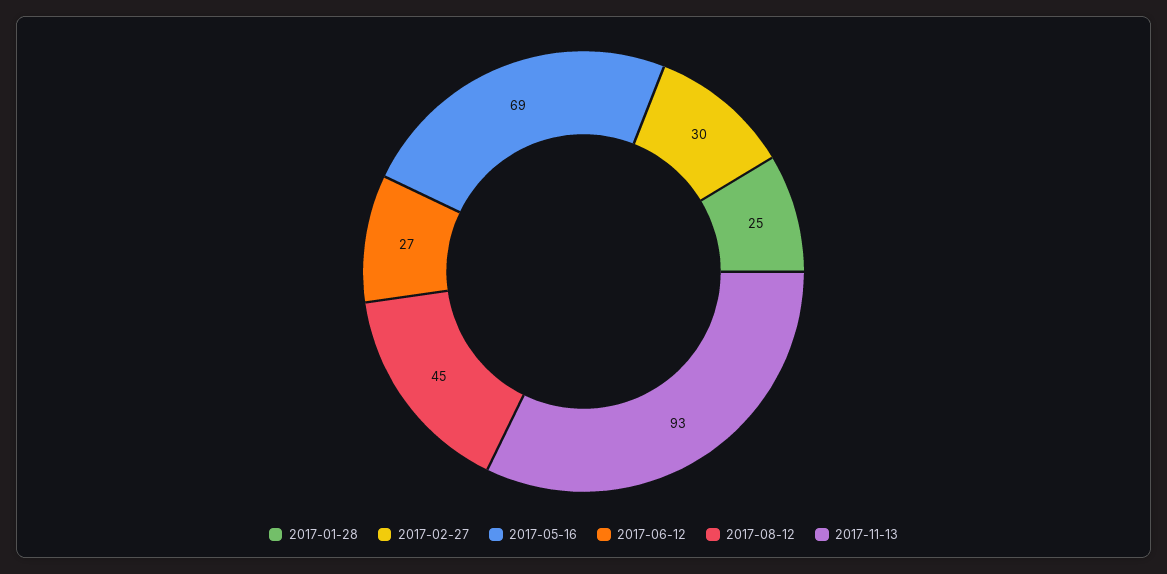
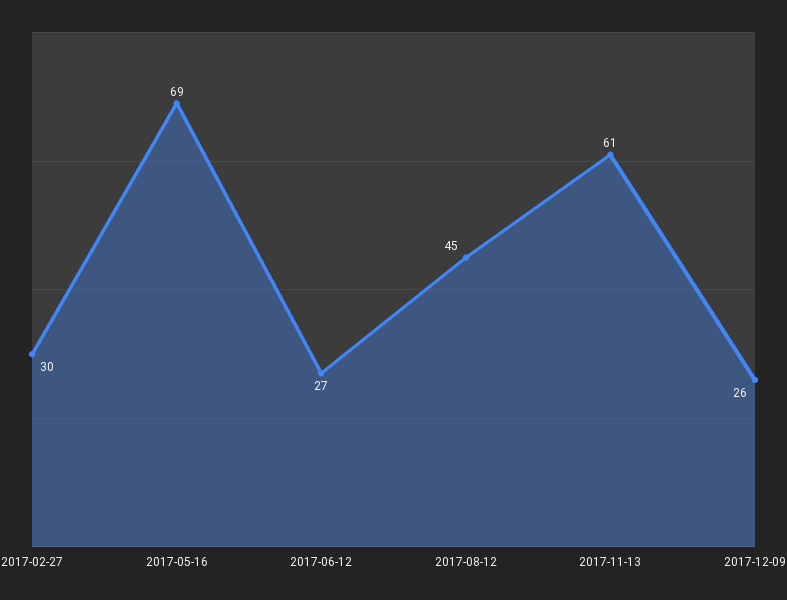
2017-01-28: 25 -> none
2017-11-13: 93 -> 61
2017-12-09: none -> 26

